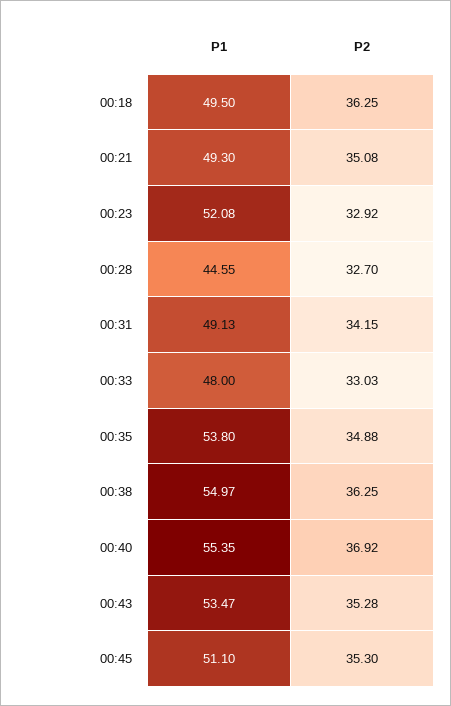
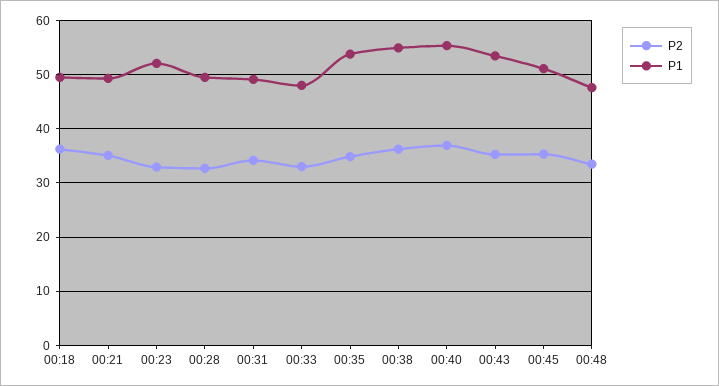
P1, 00:28: 44.55 -> 50
P2, 00:48: none -> 34
P1, 00:48: none -> 48

